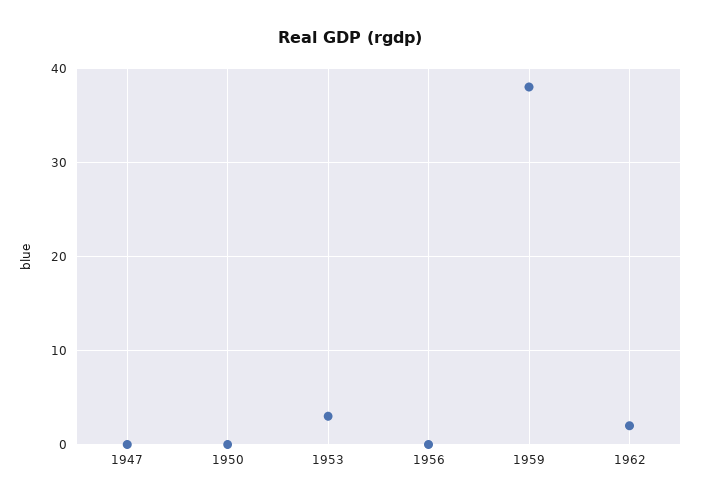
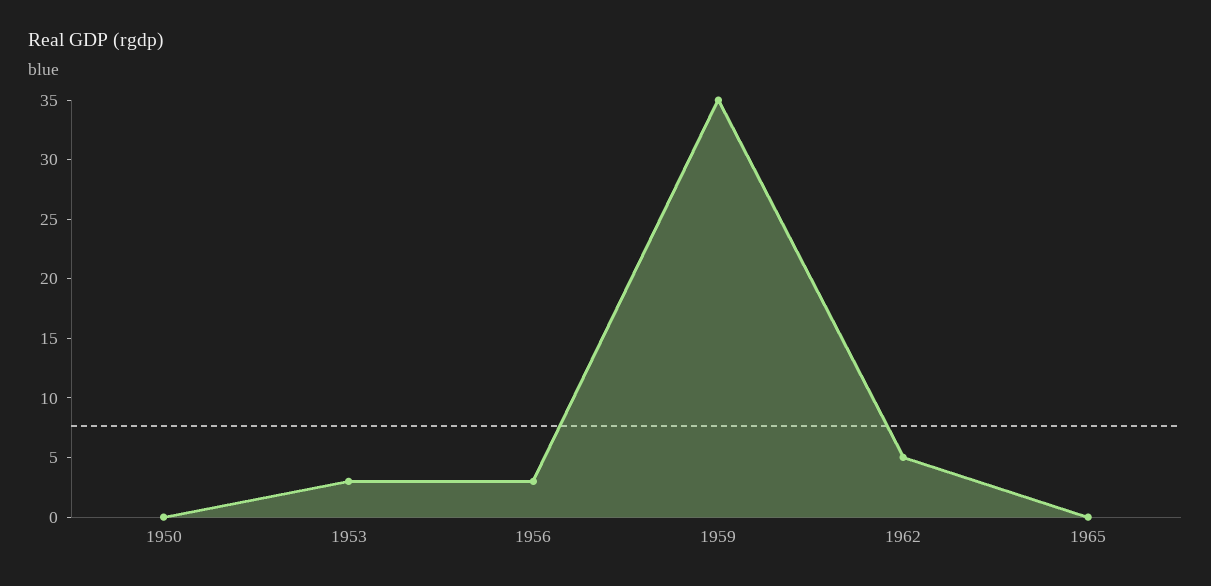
1947: 0 -> none
1956: 0 -> 3
1959: 38 -> 35
1962: 2 -> 5
1965: none -> 0

